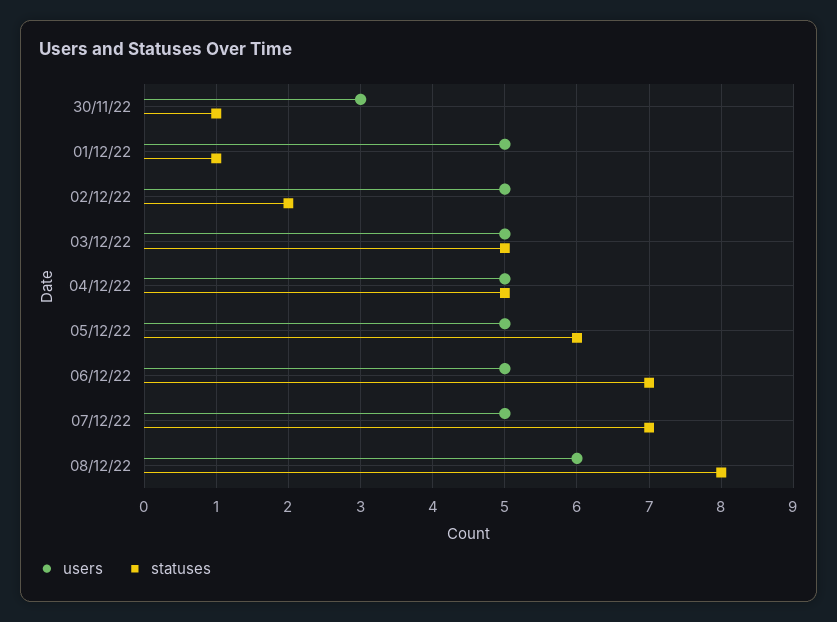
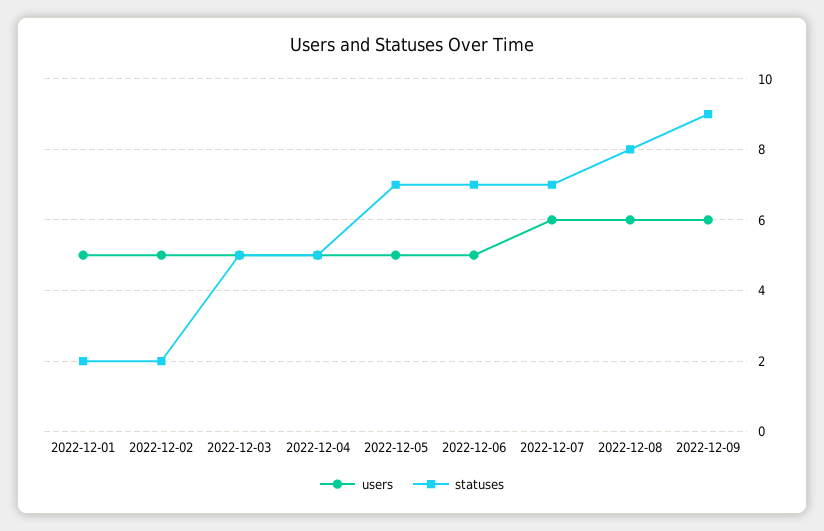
users, 30/11/22: 3 -> none
statuses, 30/11/22: 1 -> none
statuses, 01/12/22: 1 -> 2
statuses, 05/12/22: 6 -> 7
users, 07/12/22: 5 -> 6
users, 2022-12-09: none -> 6
statuses, 2022-12-09: none -> 9

